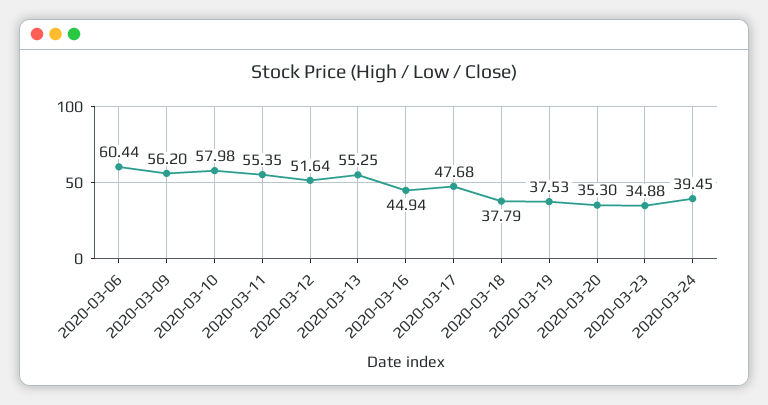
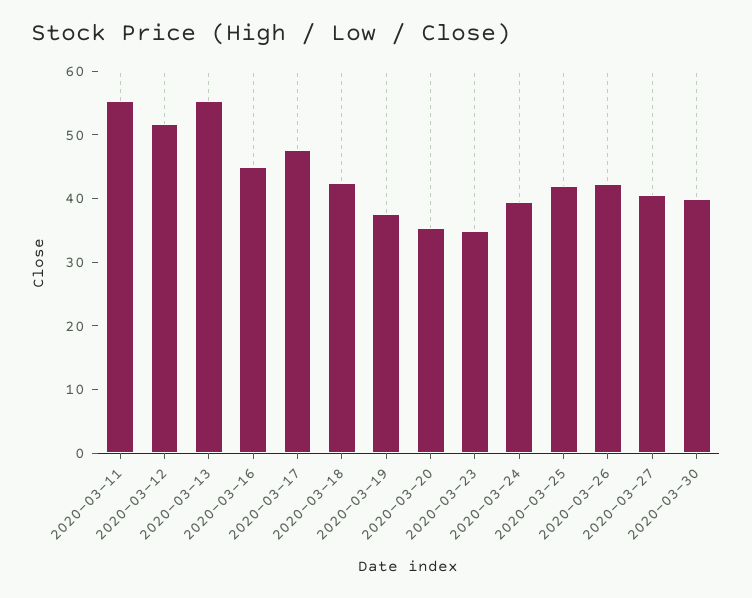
2020-03-06: 60.44 -> none
2020-03-09: 56.2 -> none
2020-03-10: 57.98 -> none
2020-03-18: 37.79 -> 42
2020-03-25: none -> 42
2020-03-26: none -> 42
2020-03-27: none -> 40
2020-03-30: none -> 40

